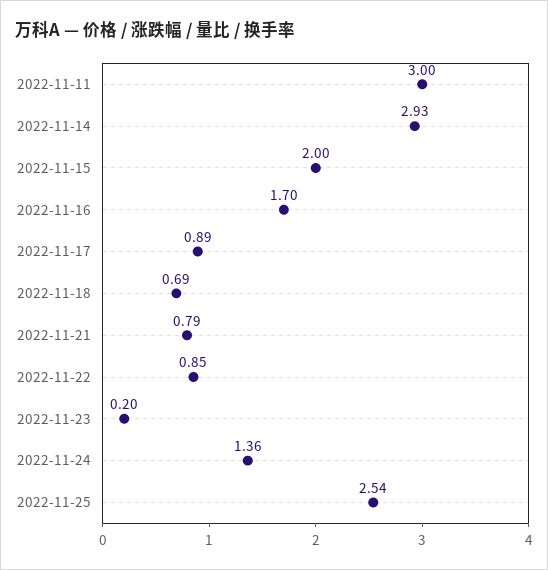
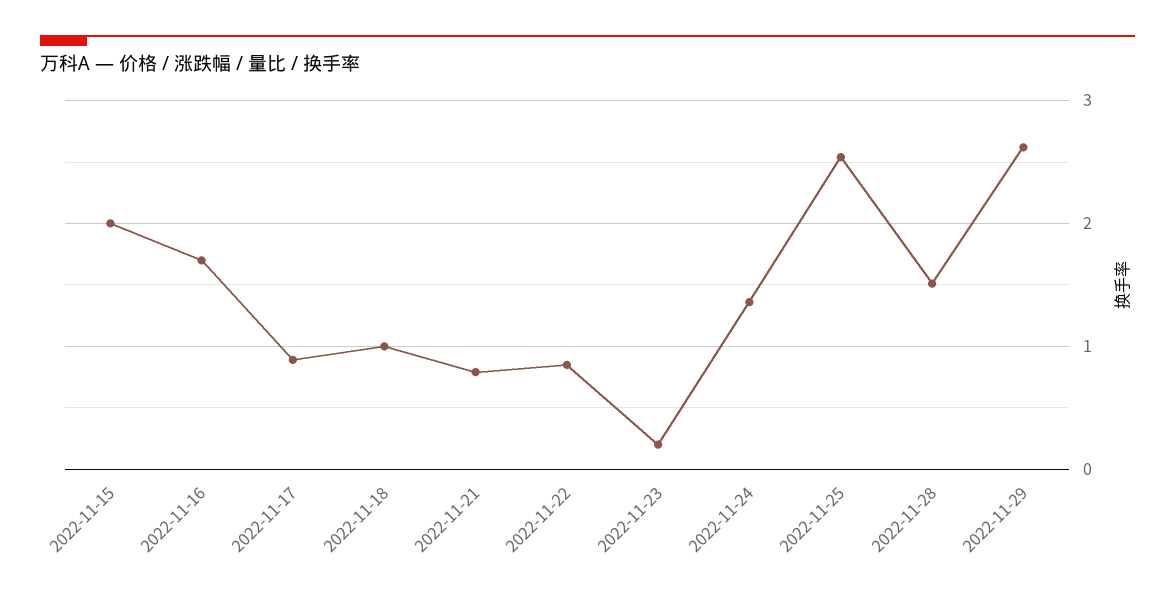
2022-11-11: 3 -> none
2022-11-14: 2.93 -> none
2022-11-18: 0.69 -> 1
2022-11-28: none -> 1.5
2022-11-29: none -> 2.6

